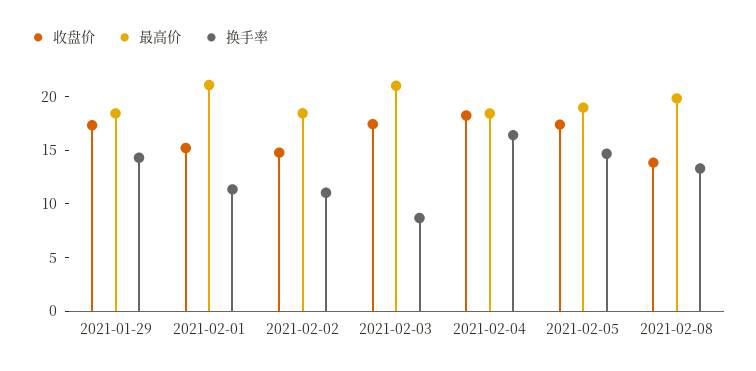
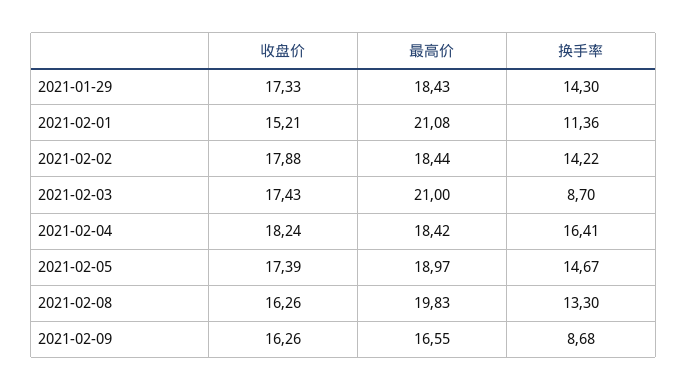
收盘价, 2021-02-02: 15 -> 17.88
换手率, 2021-02-02: 11 -> 14.22
收盘价, 2021-02-08: 14 -> 16.26
收盘价, 2021-02-09: none -> 16.26
最高价, 2021-02-09: none -> 16.55
换手率, 2021-02-09: none -> 8.68

